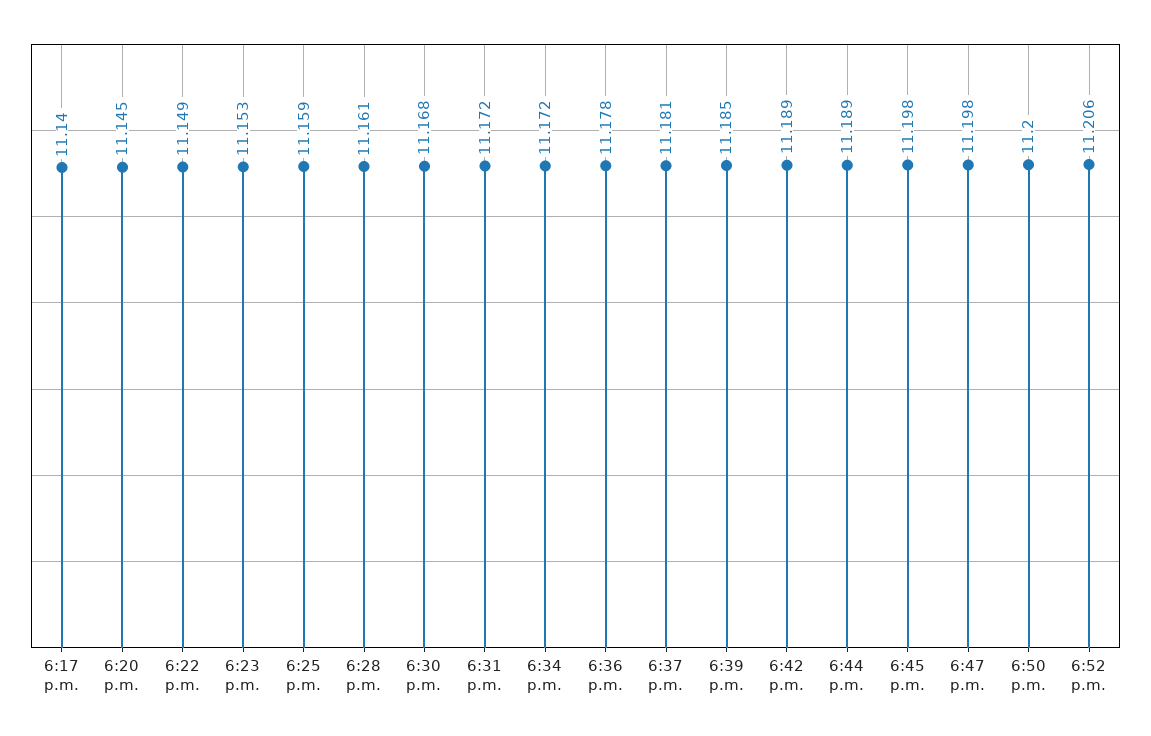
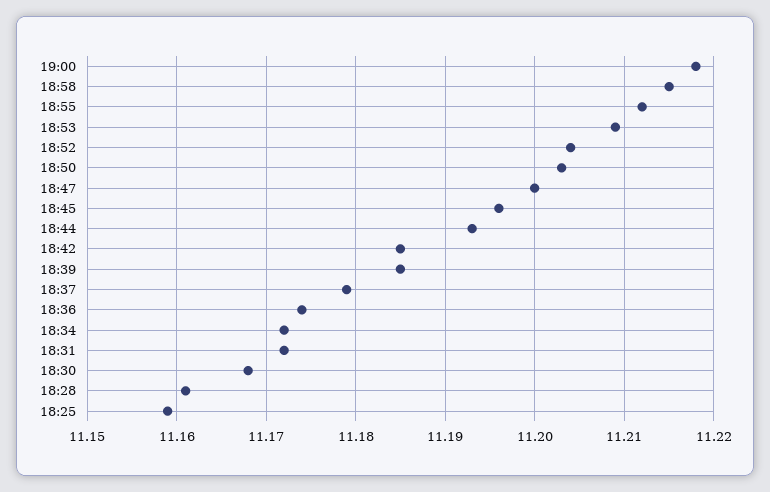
6:17 p.m.: 11.14 -> none
6:20 p.m.: 11.145 -> none
6:22 p.m.: 11.149 -> none
6:23 p.m.: 11.153 -> none
6:36 p.m.: 11.178 -> 11.174
6:37 p.m.: 11.181 -> 11.179
6:42 p.m.: 11.189 -> 11.185
6:44 p.m.: 11.189 -> 11.193
6:45 p.m.: 11.198 -> 11.196
6:47 p.m.: 11.198 -> 11.2
6:50 p.m.: 11.2 -> 11.203
6:52 p.m.: 11.206 -> 11.204
19:00: none -> 11.218
18:58: none -> 11.215
18:55: none -> 11.212
18:53: none -> 11.209

